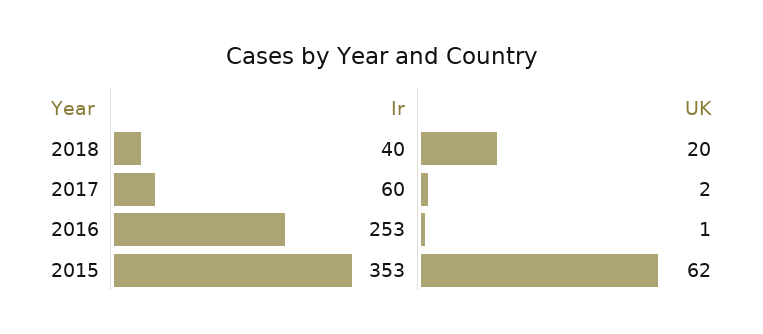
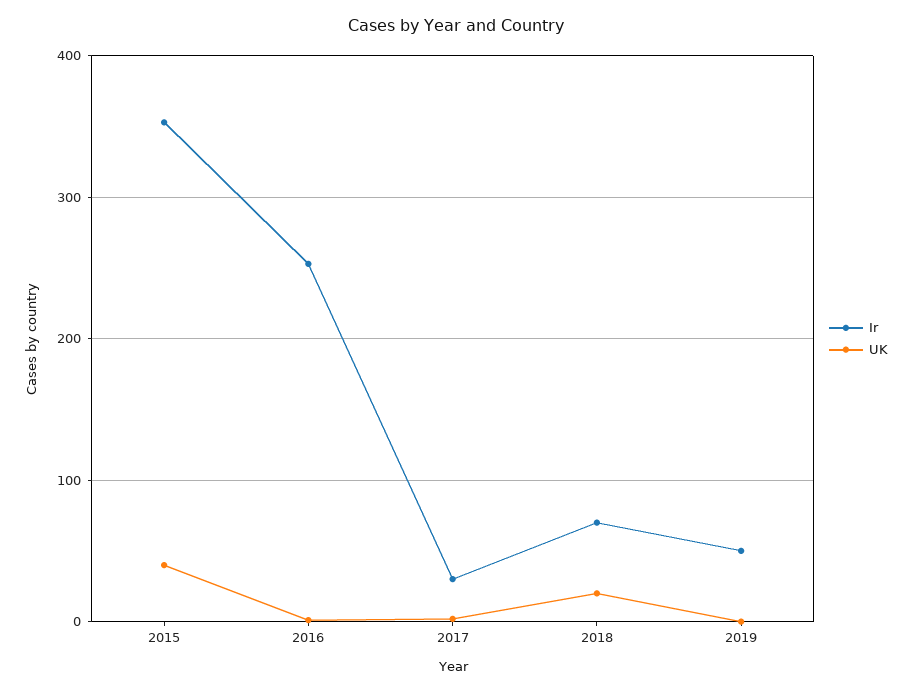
Ir, 2018: 40 -> 70
Ir, 2017: 60 -> 30
UK, 2015: 62 -> 40
Ir, 2019: none -> 50
UK, 2019: none -> 0

